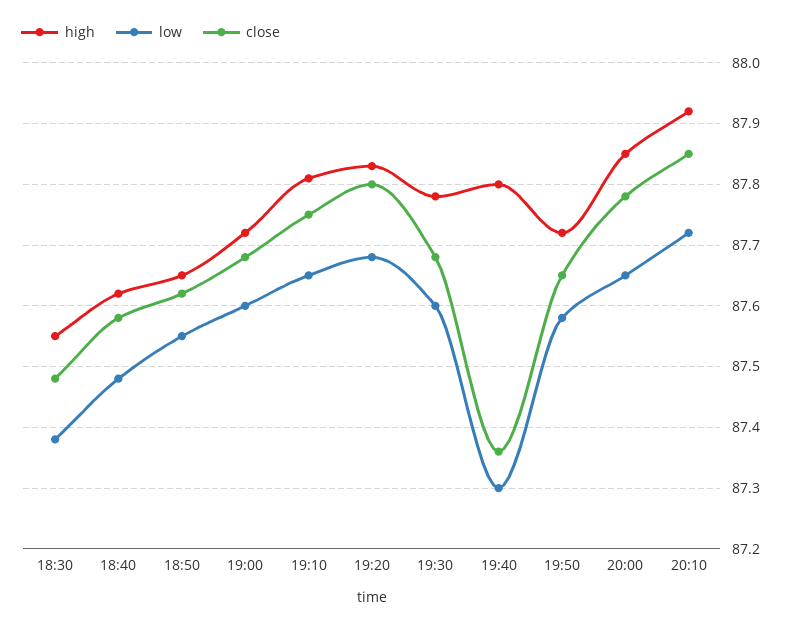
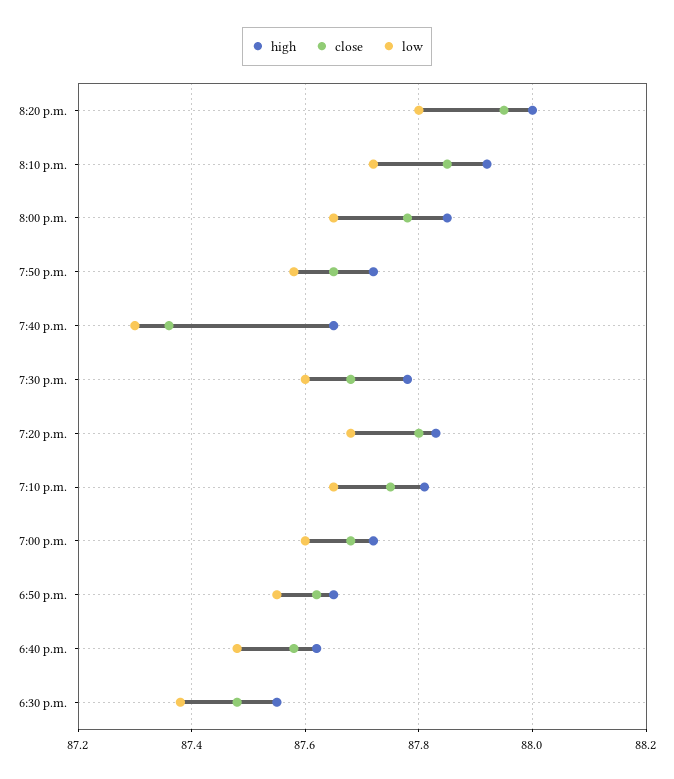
high, 19:40: 87.8 -> 87.65
high, 8:20 p.m.: none -> 88
close, 8:20 p.m.: none -> 87.95
low, 8:20 p.m.: none -> 87.8

